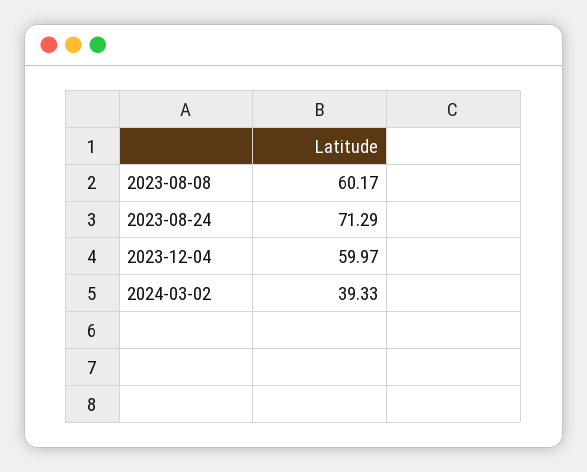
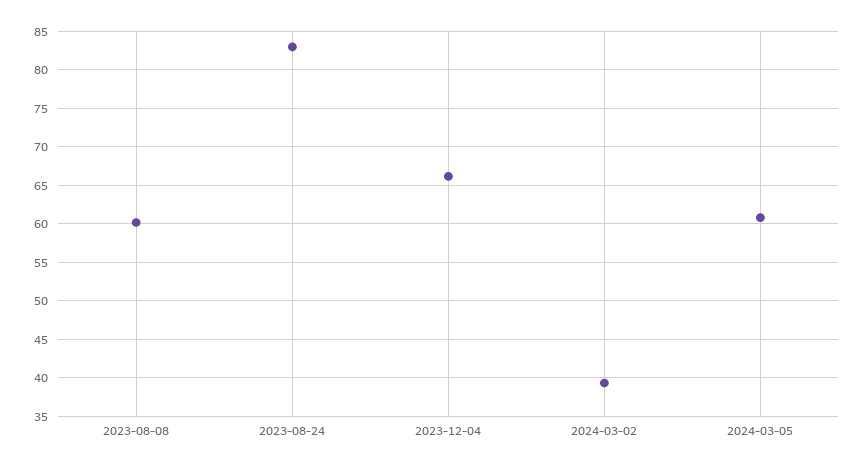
2023-08-24: 71.29 -> 83
2023-12-04: 59.97 -> 66
2024-03-05: none -> 61

